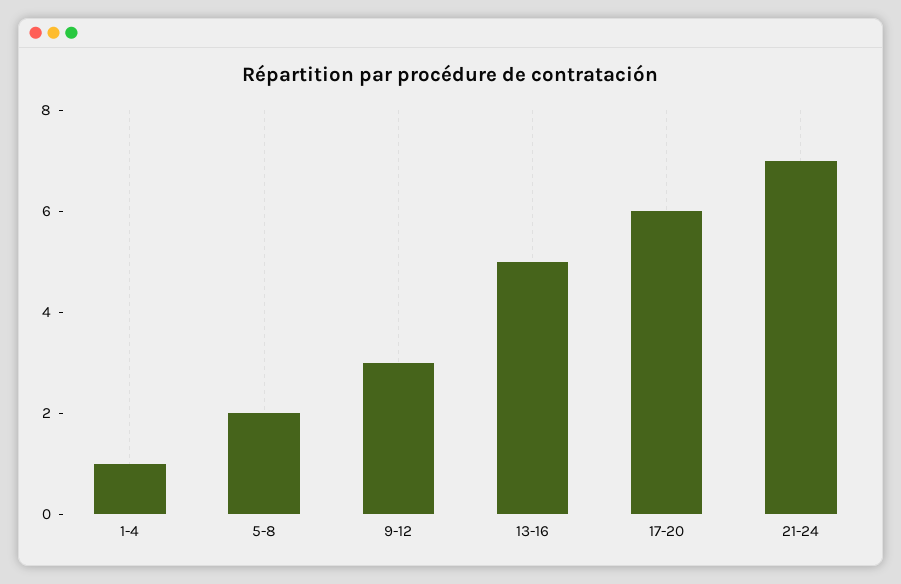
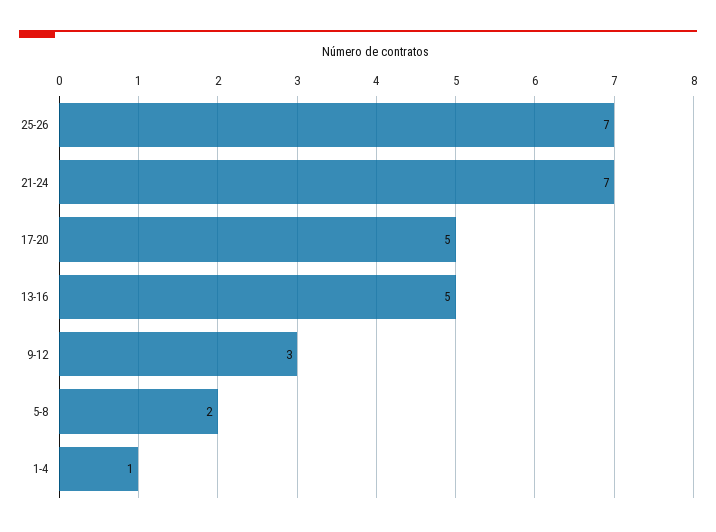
17-20: 6 -> 5
25-26: none -> 7

